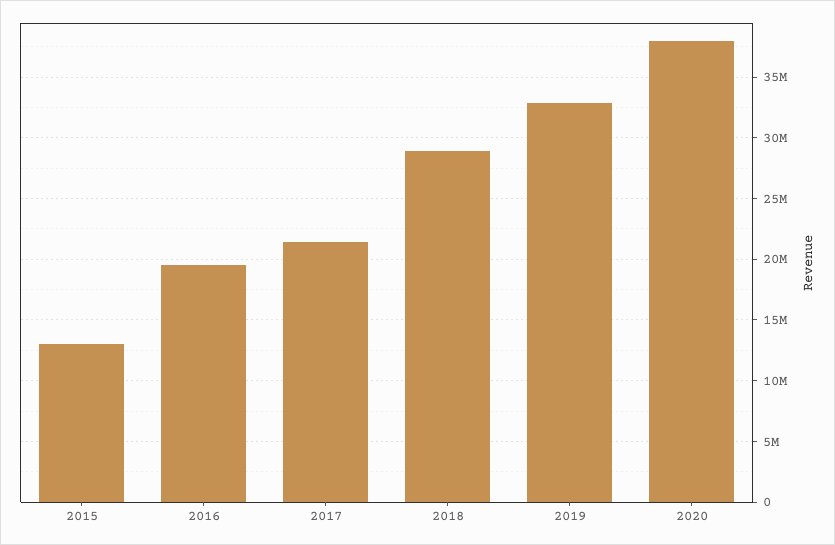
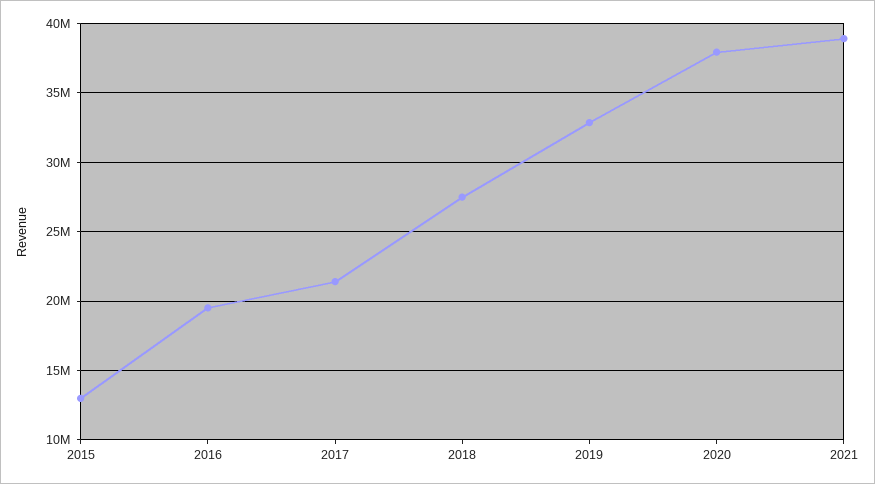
2018: 29000000 -> 27500000
2021: none -> 39000000

